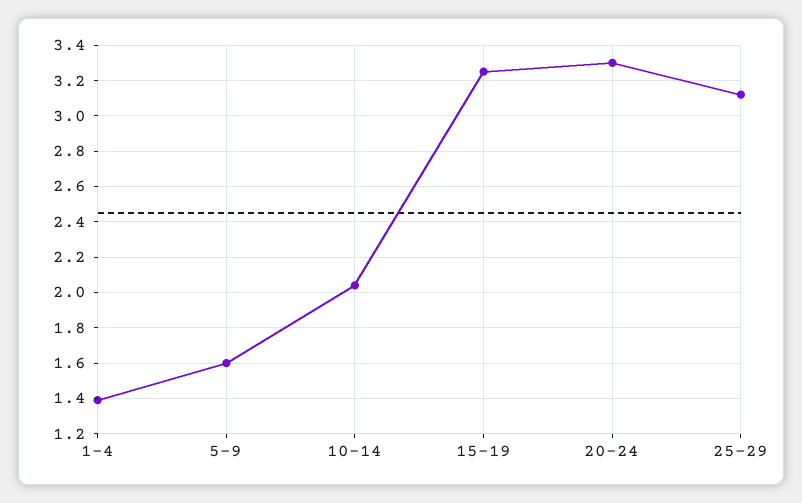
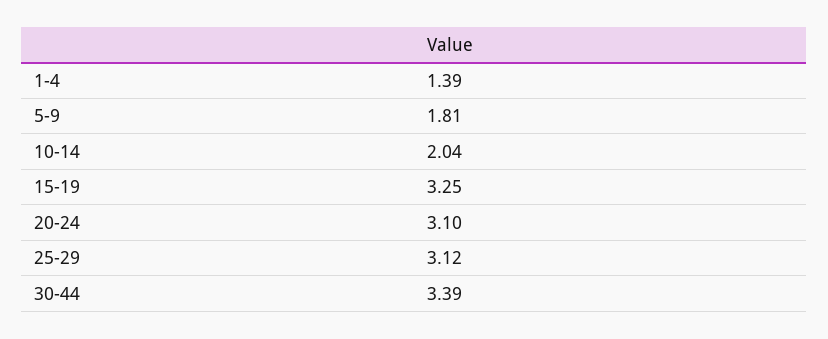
5-9: 1.6 -> 1.81
20-24: 3.3 -> 3.1
30-44: none -> 3.39

